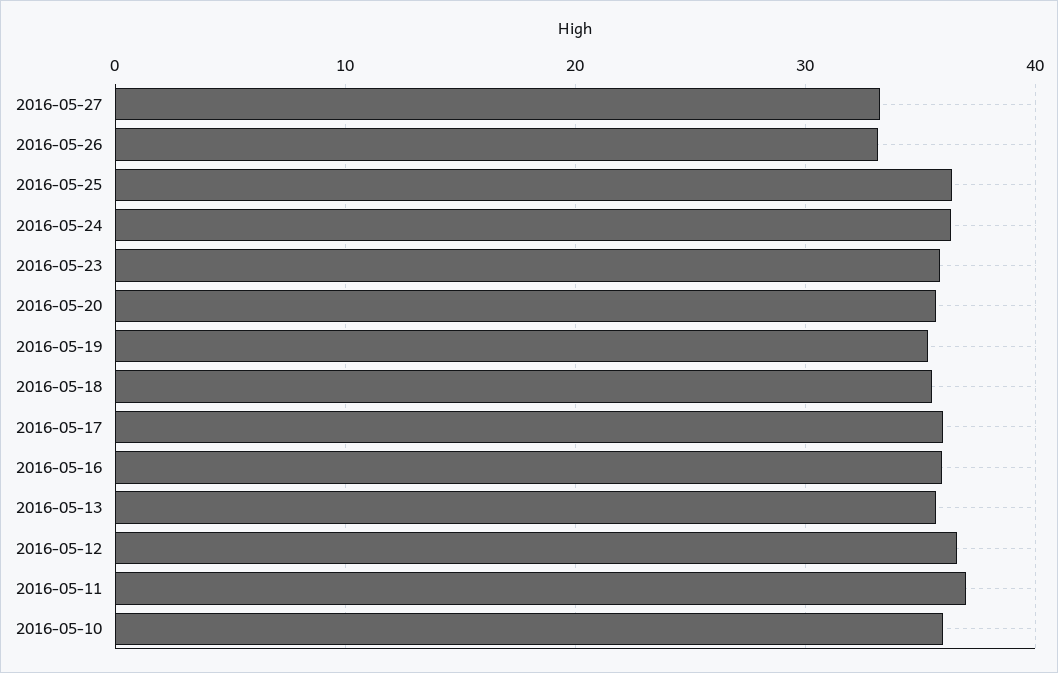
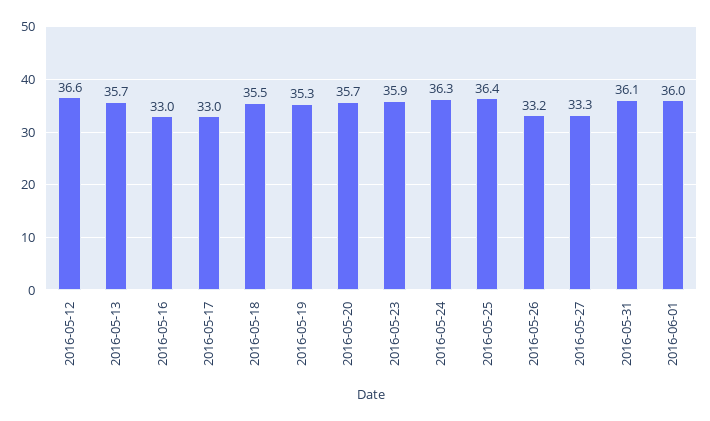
2016-05-17: 36 -> 33
2016-05-16: 36 -> 33
2016-05-11: 37 -> none
2016-05-10: 36 -> none
2016-05-31: none -> 36.1
2016-06-01: none -> 36

